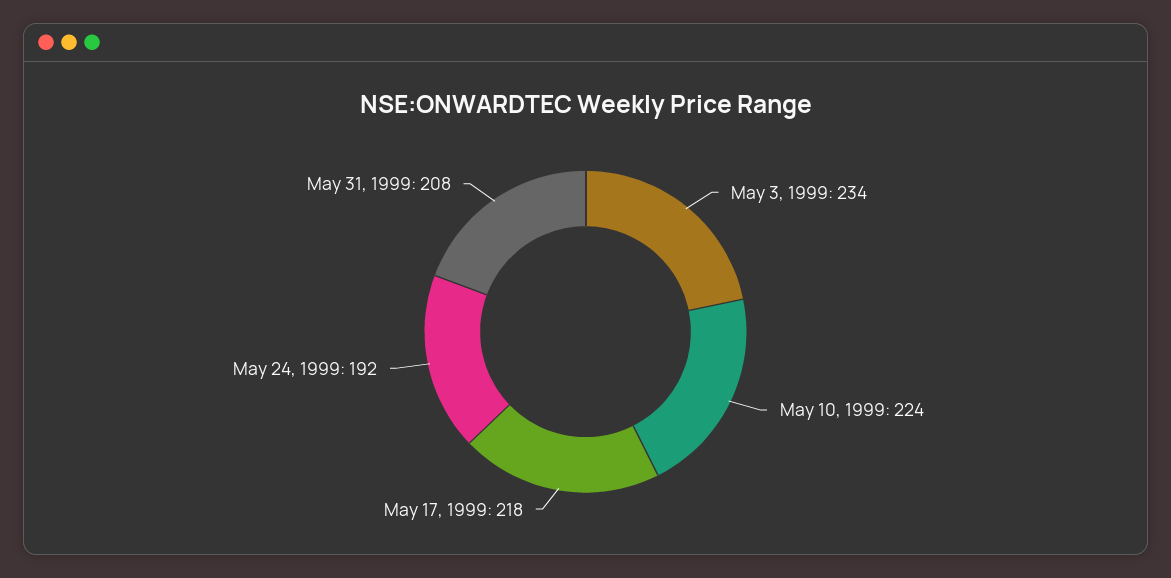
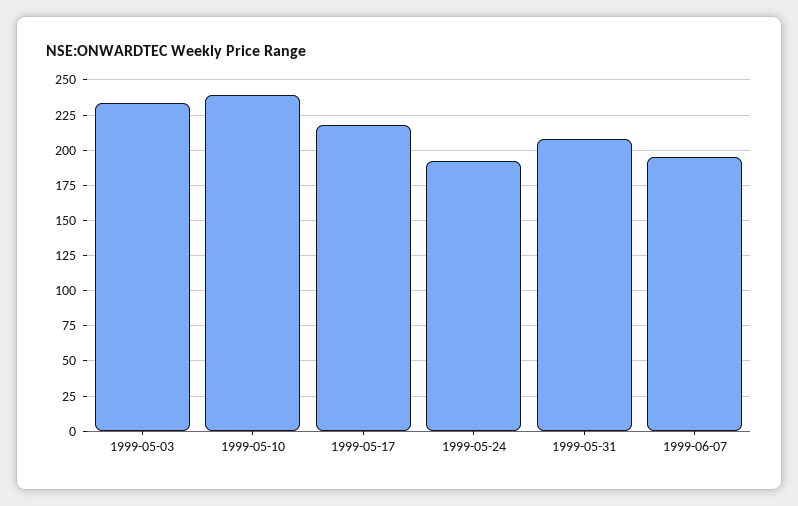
May 10, 1999: 224 -> 240
1999-06-07: none -> 195

